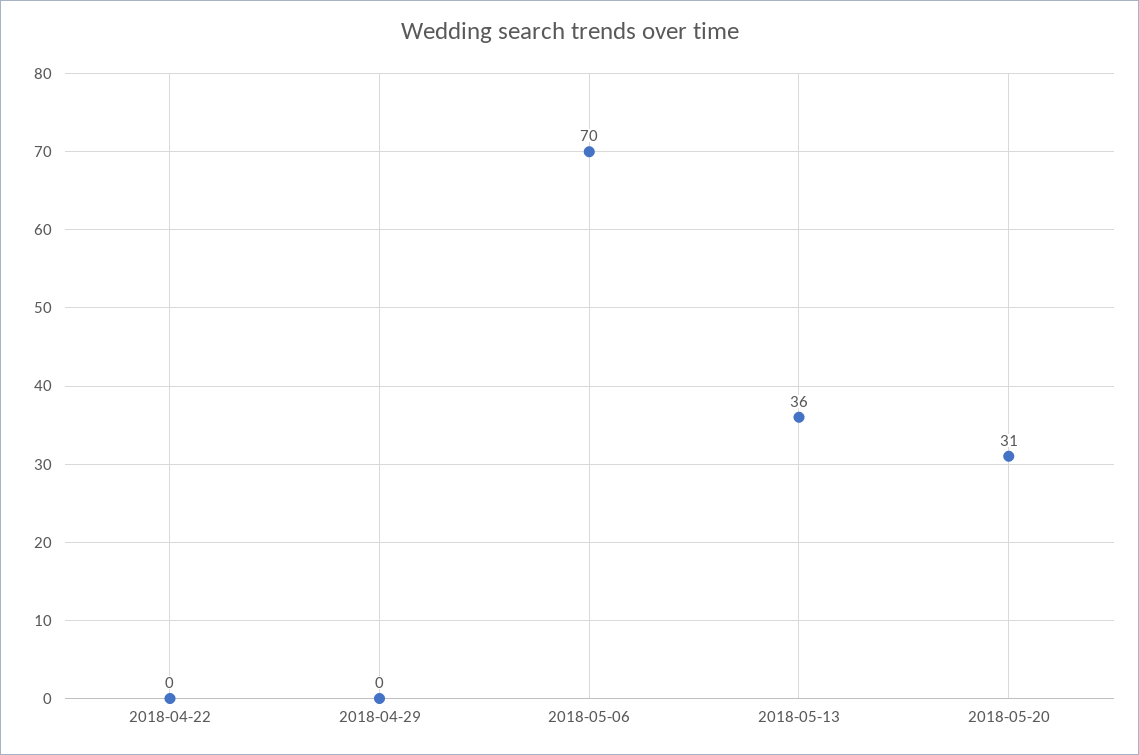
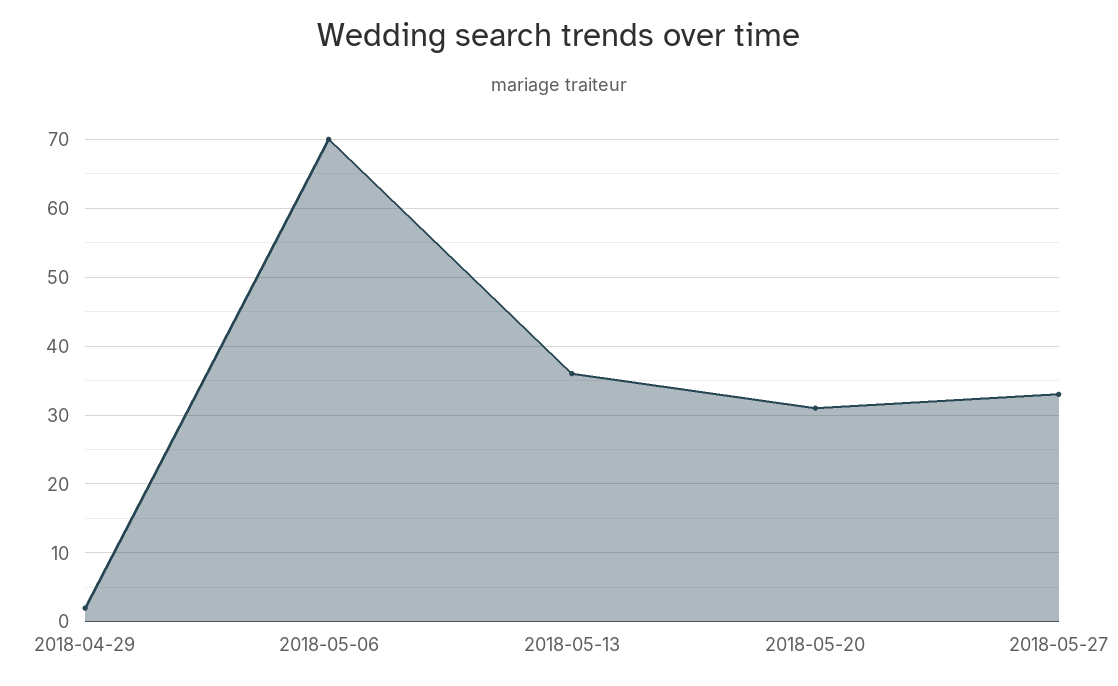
2018-04-22: 0 -> none
2018-04-29: 0 -> 2
2018-05-27: none -> 33

